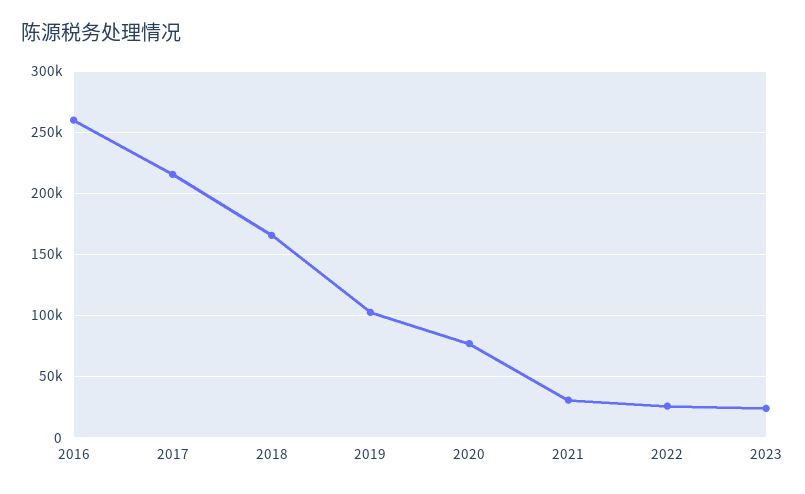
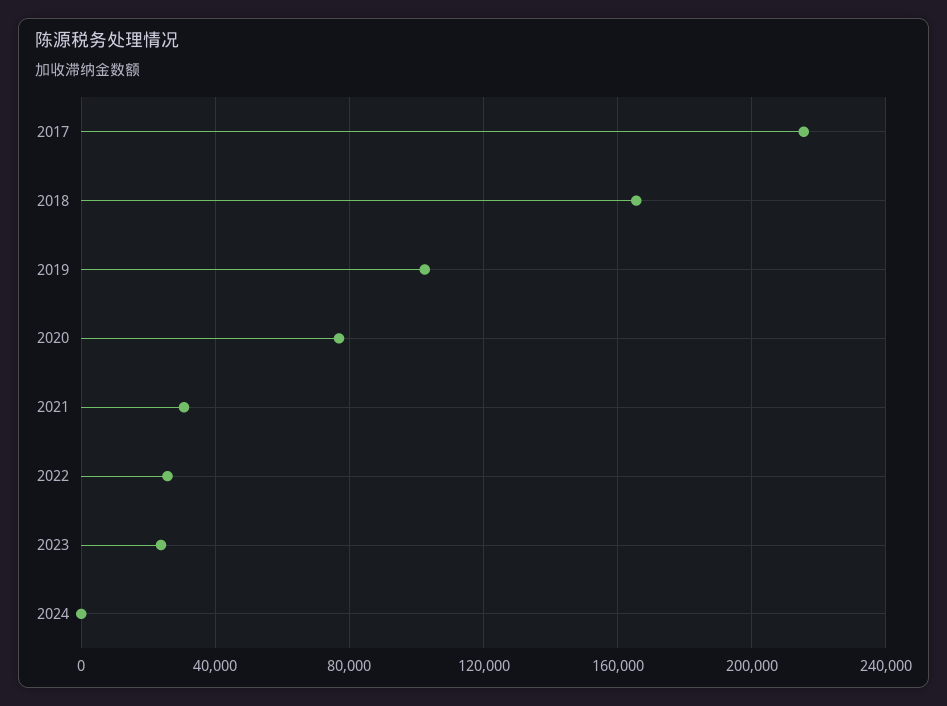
2016: 260000 -> none
2024: none -> 0

